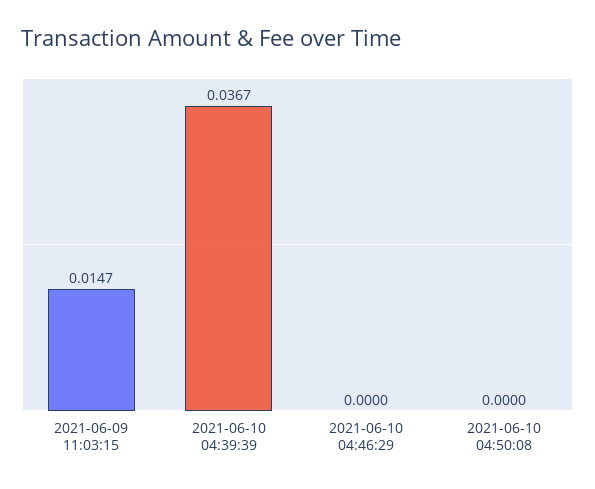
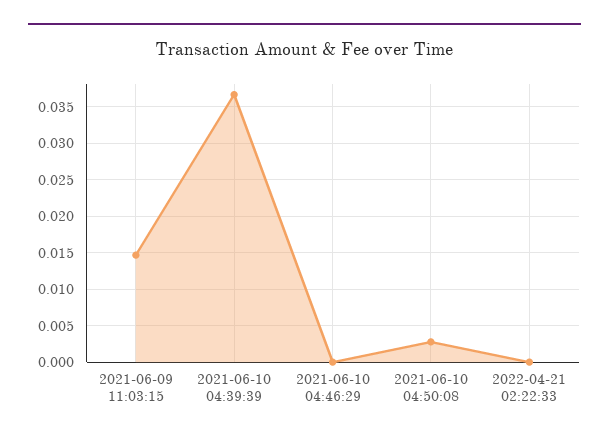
2021-06-10 04:50:08: 0 -> 0.003
2022-04-21 02:22:33: none -> 0

